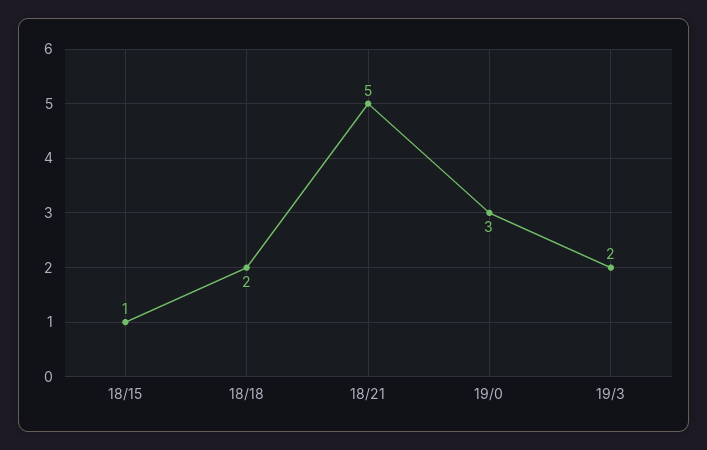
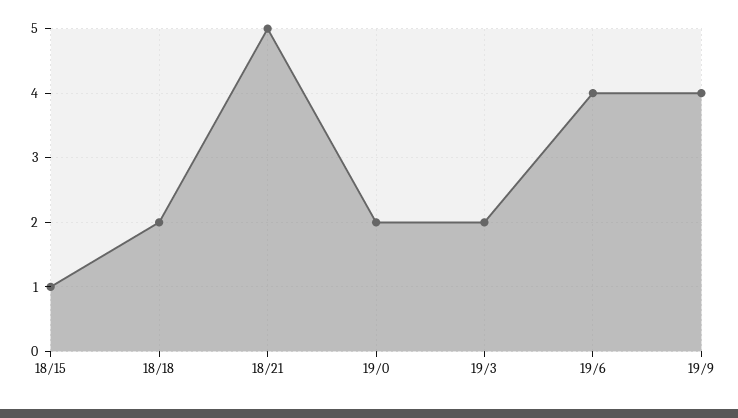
19/0: 3 -> 2
19/6: none -> 4
19/9: none -> 4

